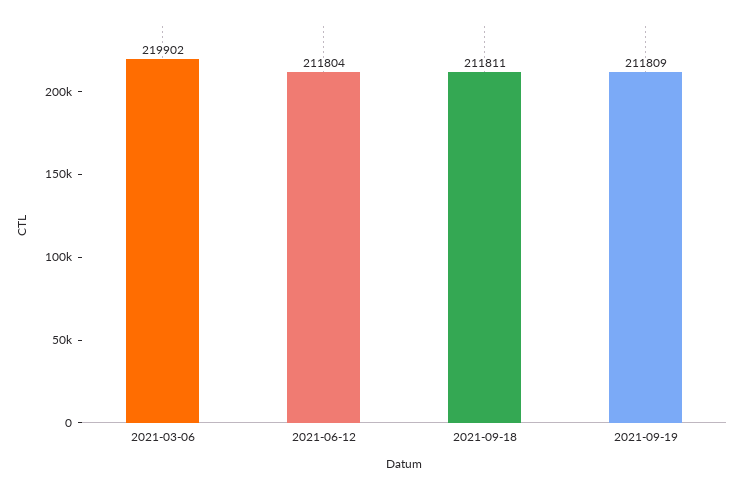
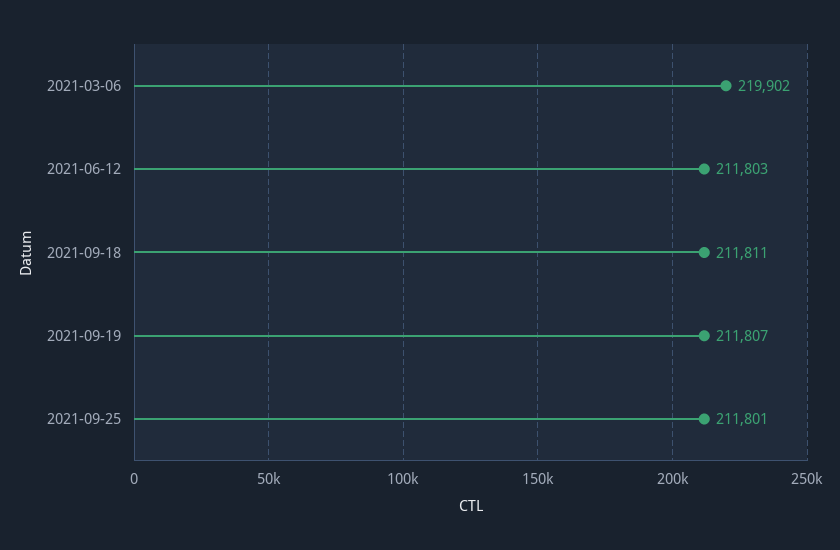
2021-06-12: 211804 -> 211803
2021-09-19: 211809 -> 211807
2021-09-25: none -> 211801

